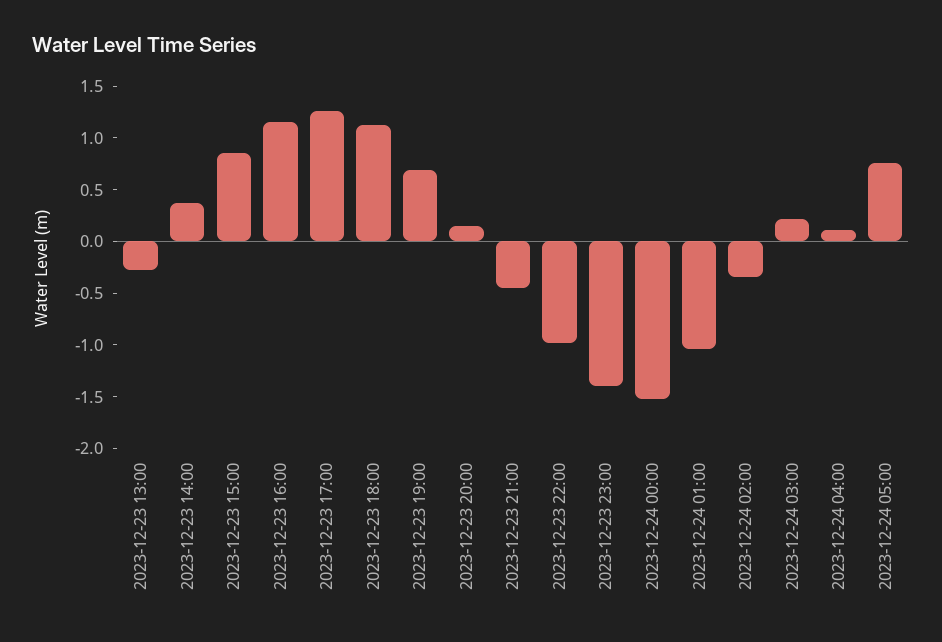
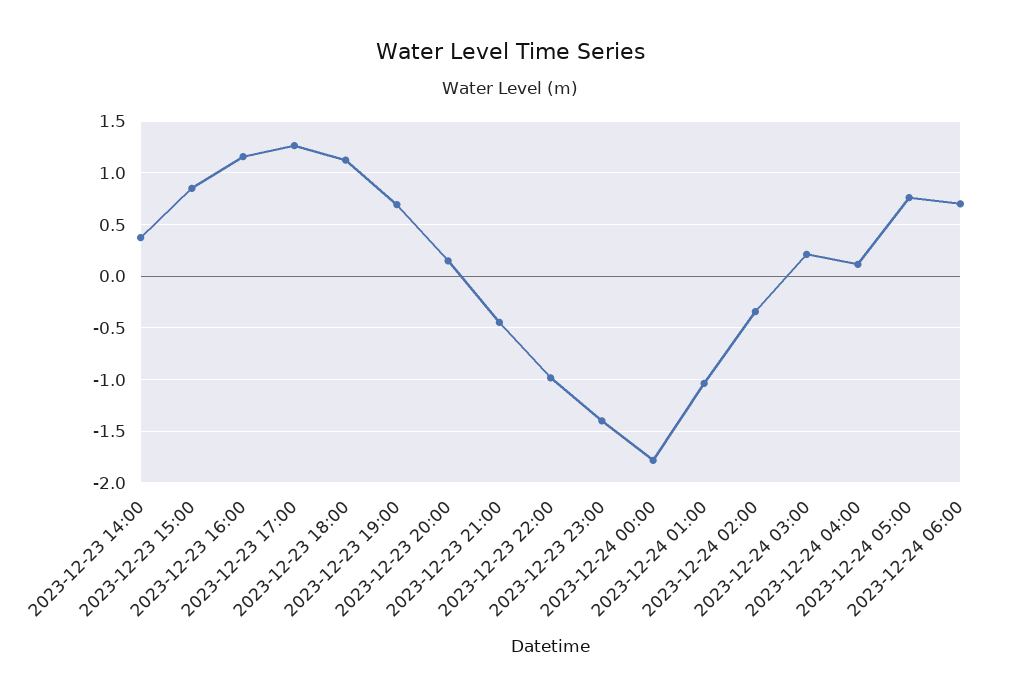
2023-12-23 13:00: -0.3 -> none
2023-12-24 00:00: -1.5 -> -1.8
2023-12-24 06:00: none -> 0.7

